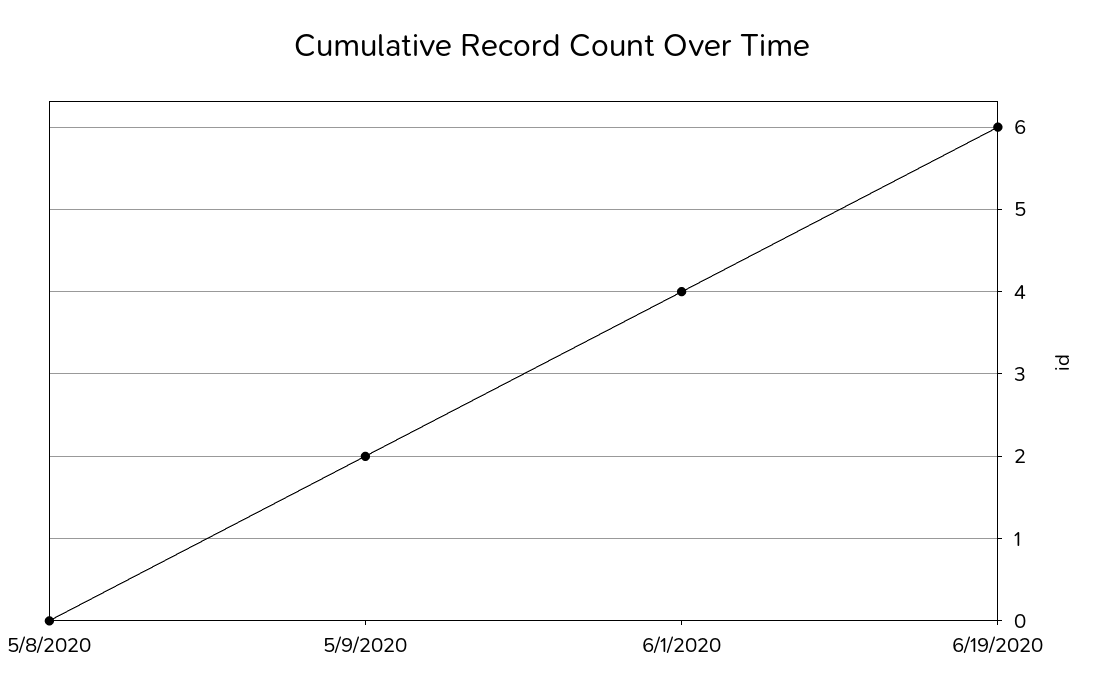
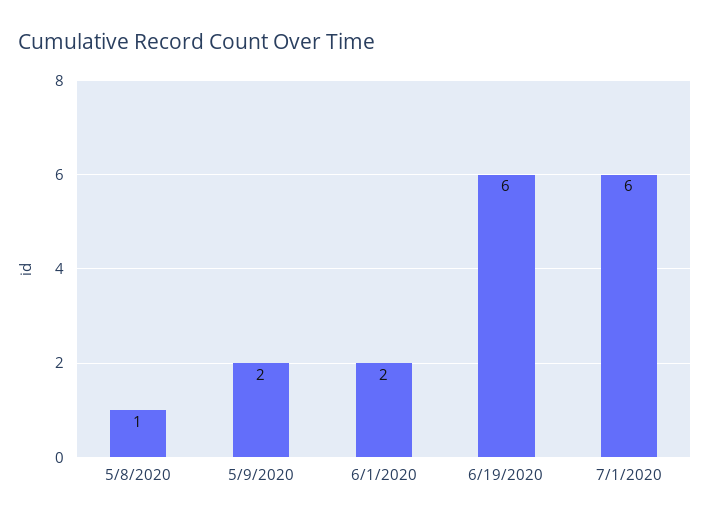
5/8/2020: 0 -> 1
6/1/2020: 4 -> 2
7/1/2020: none -> 6

